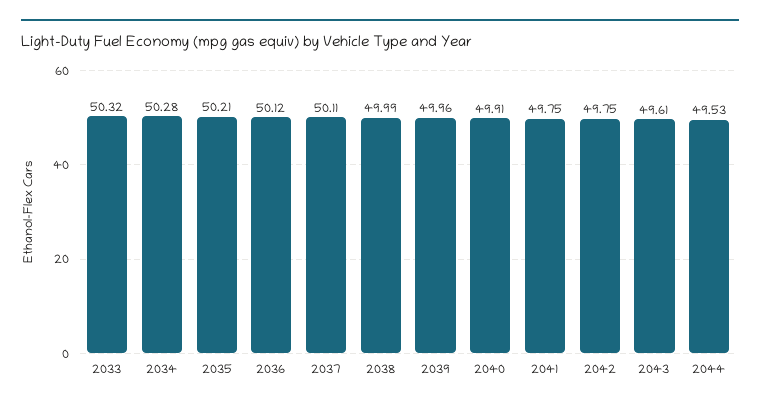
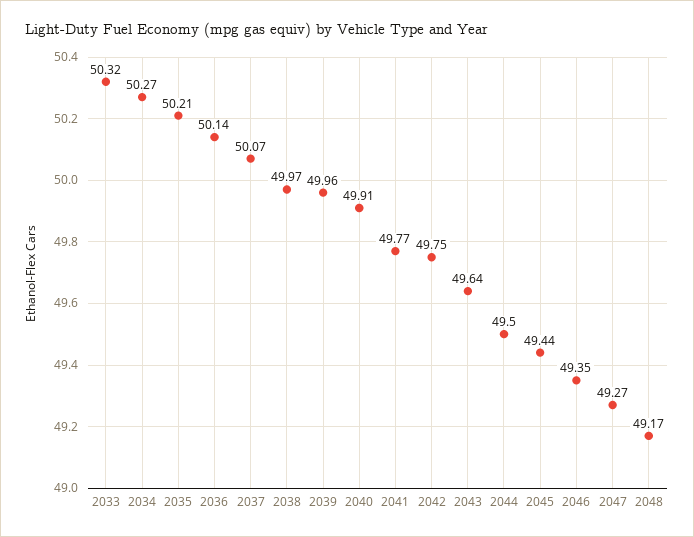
2034: 50.28 -> 50.27
2036: 50.12 -> 50.14
2037: 50.11 -> 50.07
2038: 49.99 -> 49.97
2041: 49.75 -> 49.77
2043: 49.61 -> 49.64
2044: 49.53 -> 49.5
2045: none -> 49.44
2046: none -> 49.35
2047: none -> 49.27
2048: none -> 49.17

